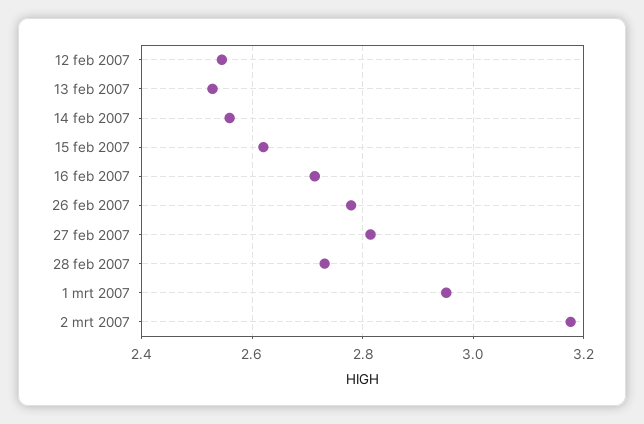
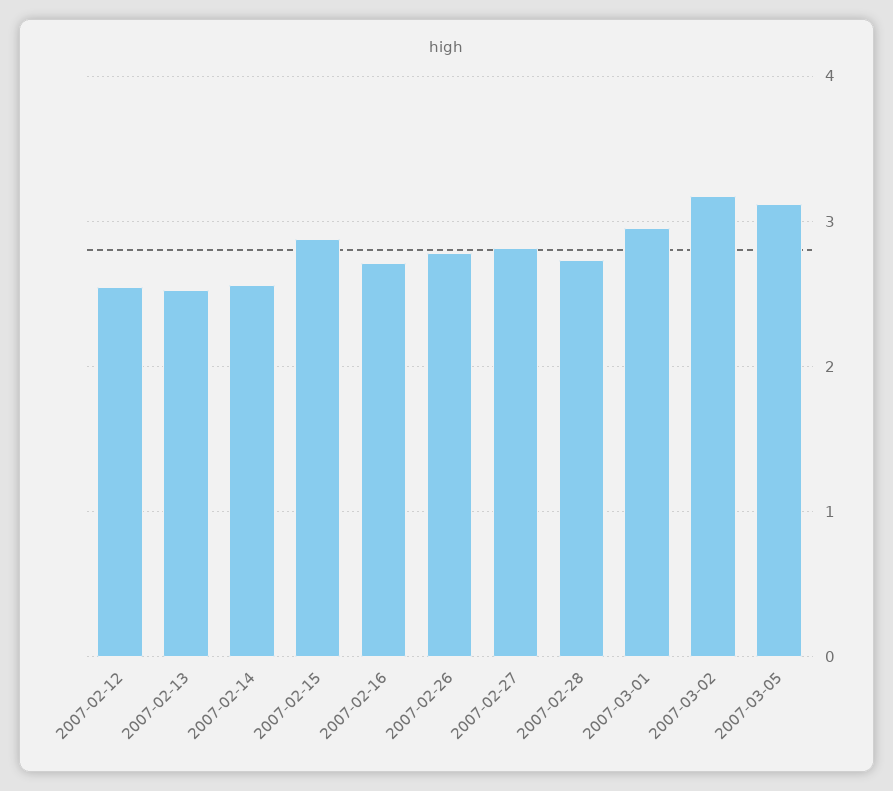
15 feb 2007: 2.62 -> 2.9
2007-03-05: none -> 3.1

